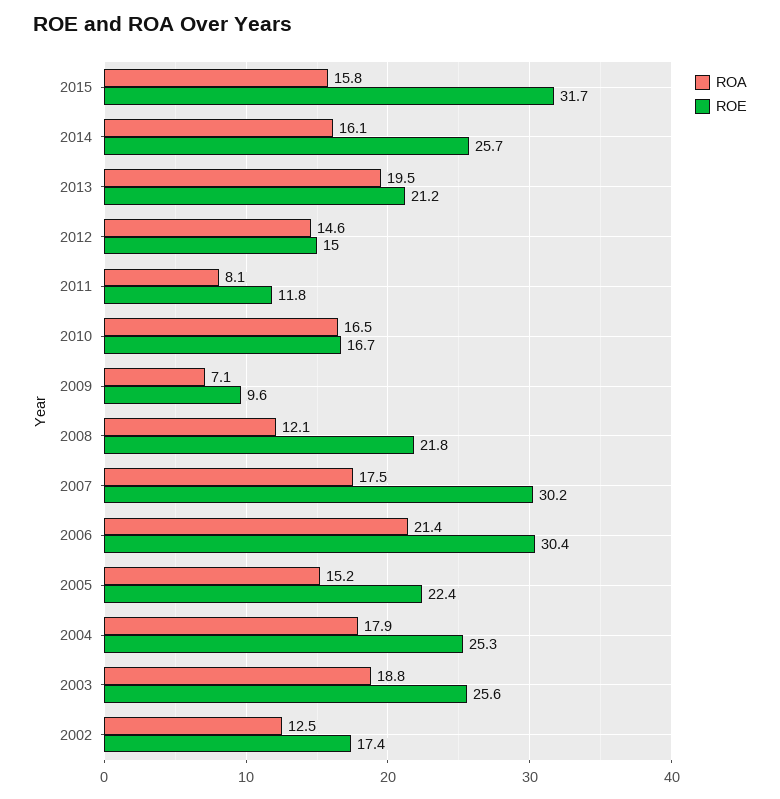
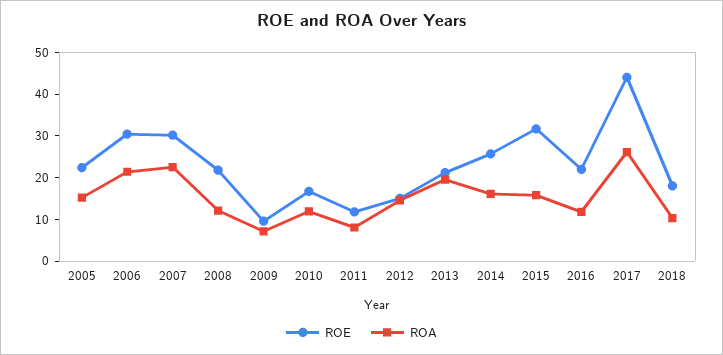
ROA, 2010: 16.5 -> 12
ROA, 2007: 17.5 -> 22
ROA, 2004: 17.9 -> none
ROE, 2004: 25.3 -> none
ROA, 2003: 18.8 -> none
ROE, 2003: 25.6 -> none
ROA, 2002: 12.5 -> none
ROE, 2002: 17.4 -> none
ROE, 2016: none -> 22
ROA, 2016: none -> 12
ROE, 2017: none -> 44
ROA, 2017: none -> 26
ROE, 2018: none -> 18
ROA, 2018: none -> 10

